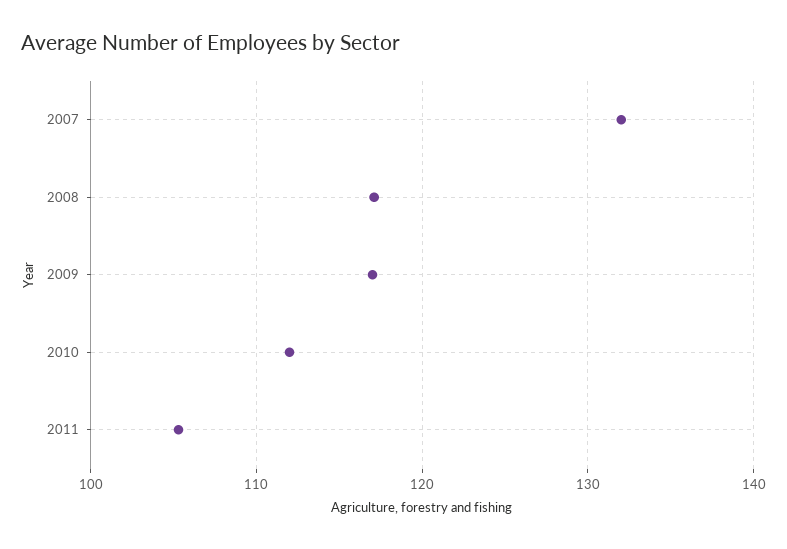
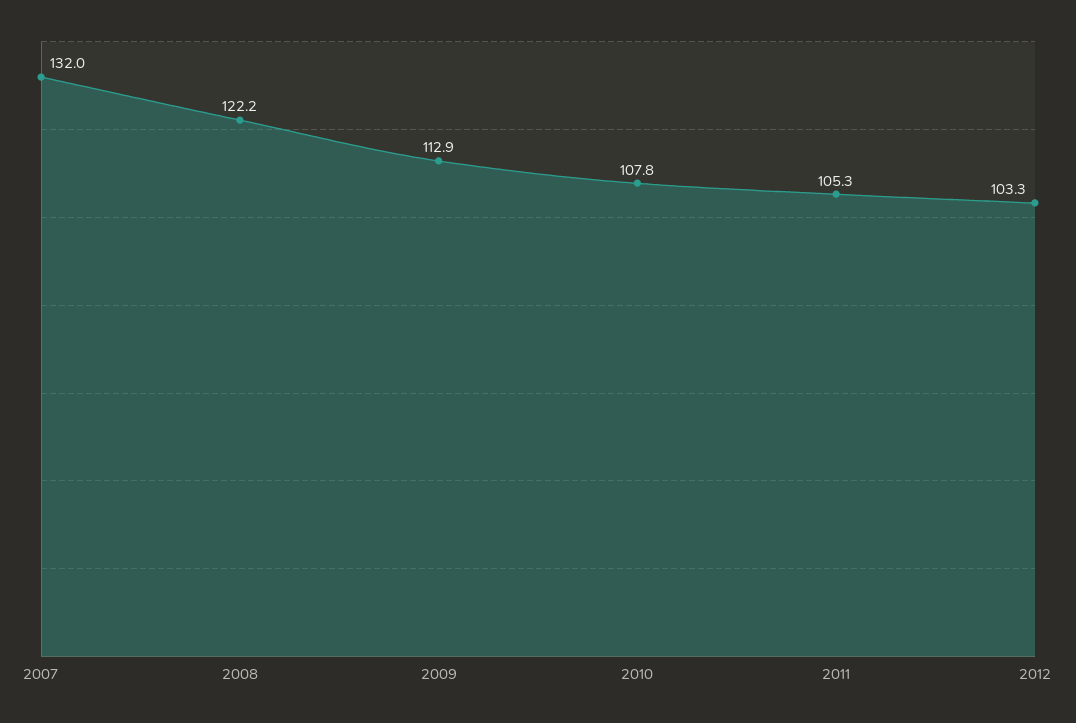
2008: 117 -> 122.2
2009: 117 -> 112.9
2010: 112 -> 107.8
2012: none -> 103.3

